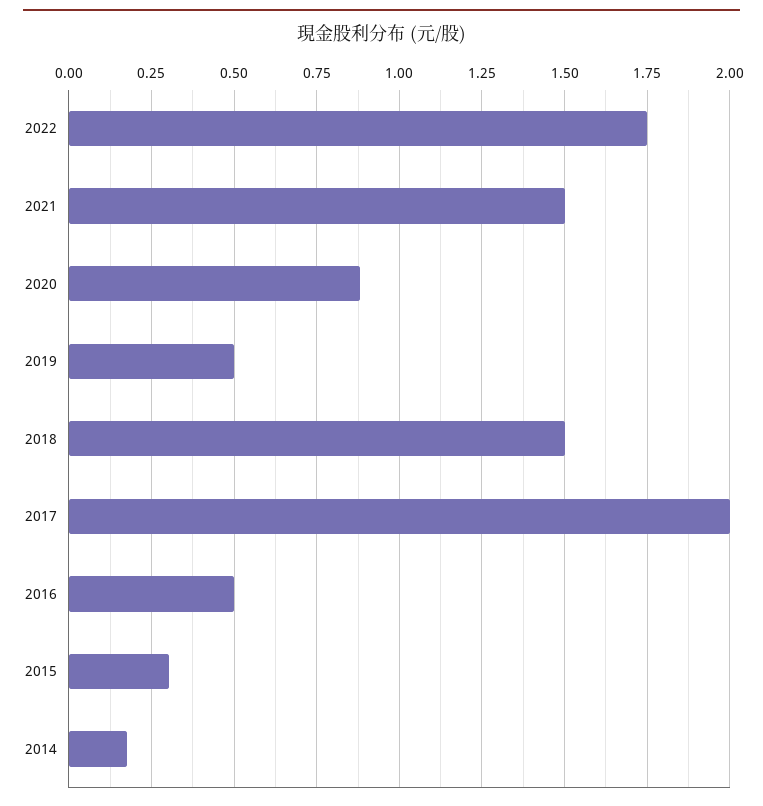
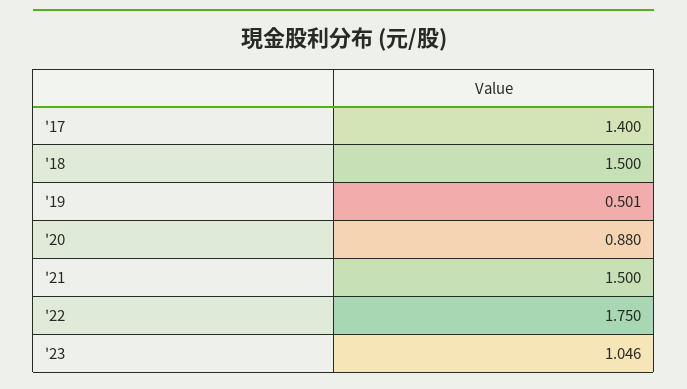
2017: 2 -> 1.4
2016: 0.5 -> none
2015: 0.3 -> none
2014: 0.175 -> none
'23: none -> 1.046

